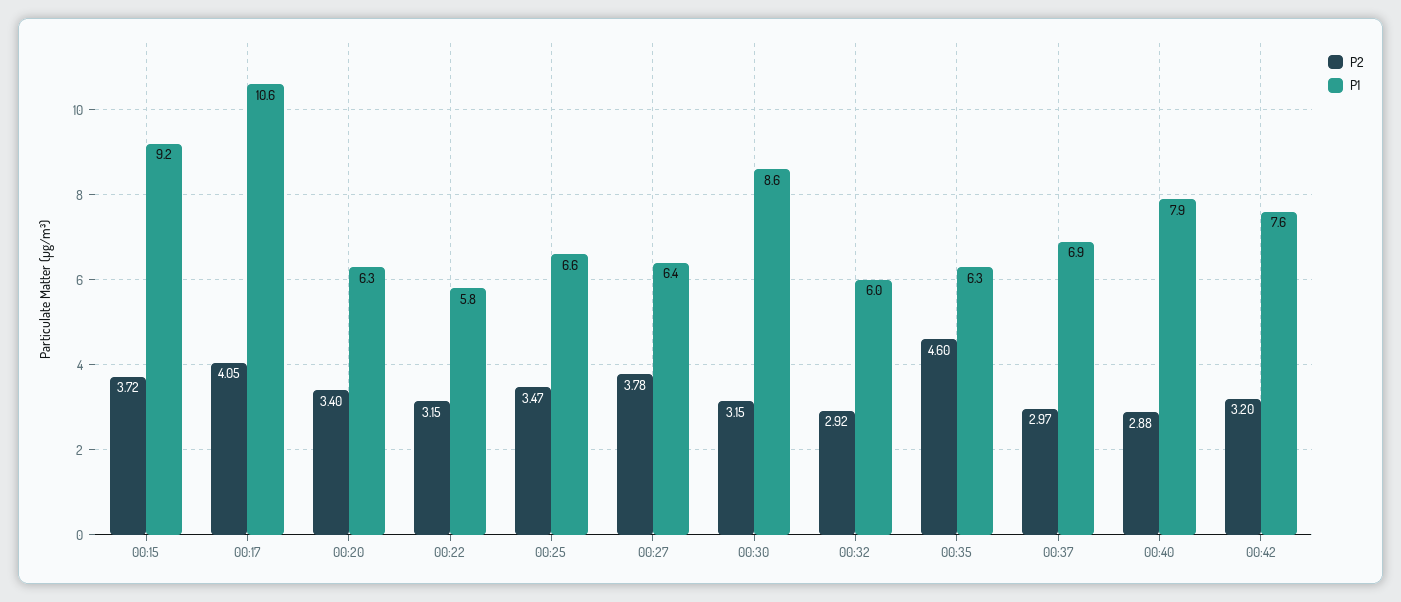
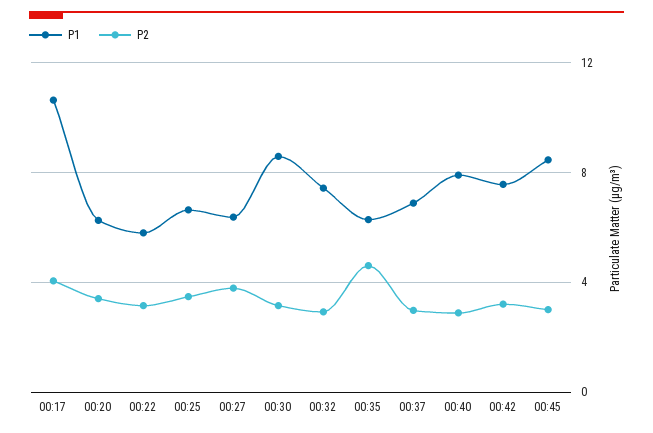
P2, 00:15: 3.72 -> none
P1, 00:15: 9.2 -> none
P1, 00:32: 6 -> 7.5
P1, 00:45: none -> 8.5
P2, 00:45: none -> 3

